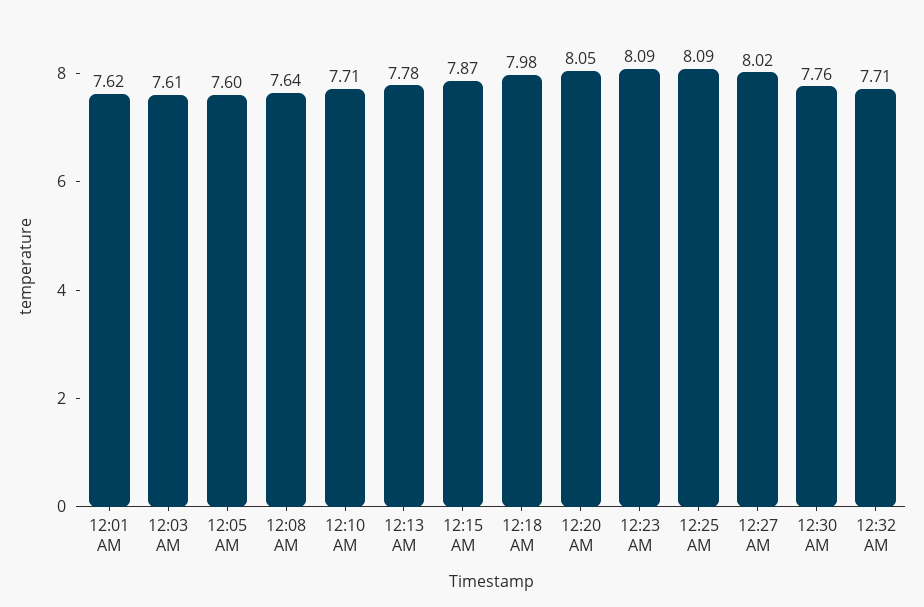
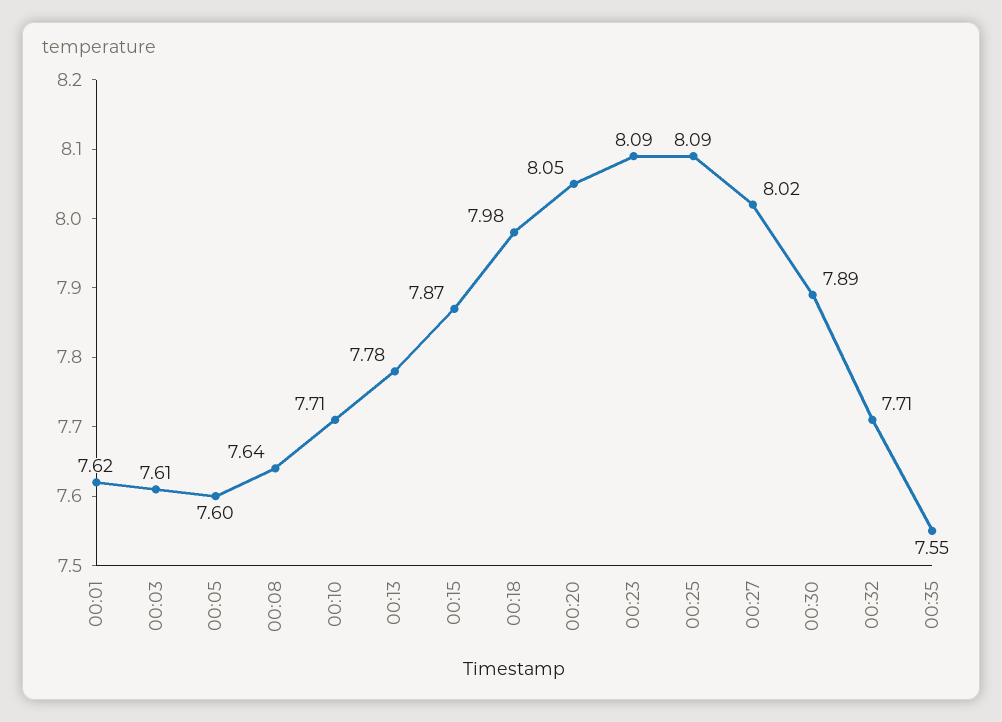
12:30 AM: 7.76 -> 7.89
00:35: none -> 7.55

